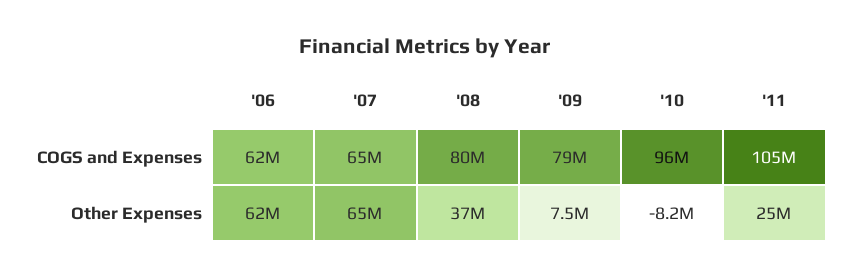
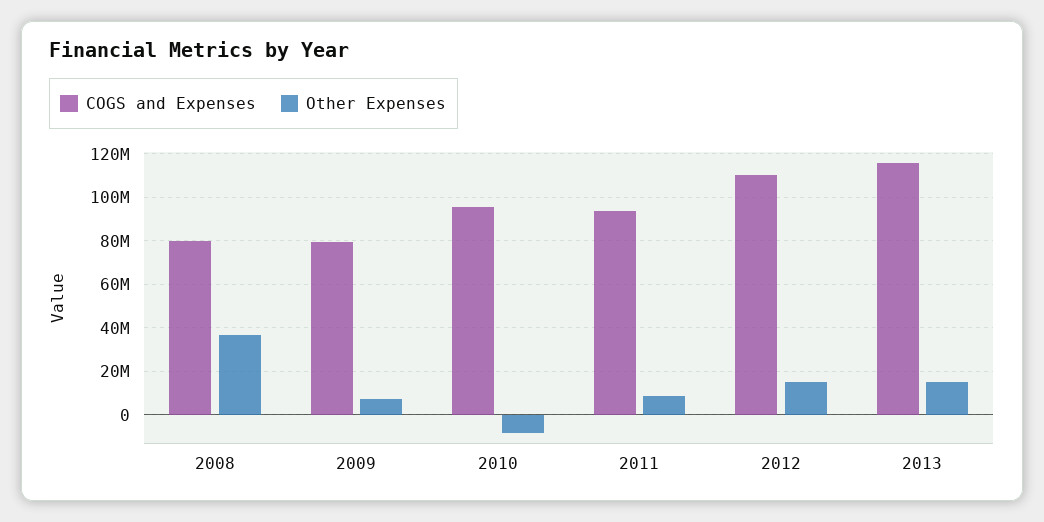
COGS and Expenses, '06: 62000000 -> none
COGS and Expenses, '07: 65000000 -> none
COGS and Expenses, '11: 105000000 -> 95000000
Other Expenses, '06: 62000000 -> none
Other Expenses, '07: 65000000 -> none
Other Expenses, '11: 25000000 -> 10000000
COGS and Expenses, 2012: none -> 110000000
Other Expenses, 2012: none -> 15000000
COGS and Expenses, 2013: none -> 115000000
Other Expenses, 2013: none -> 15000000

